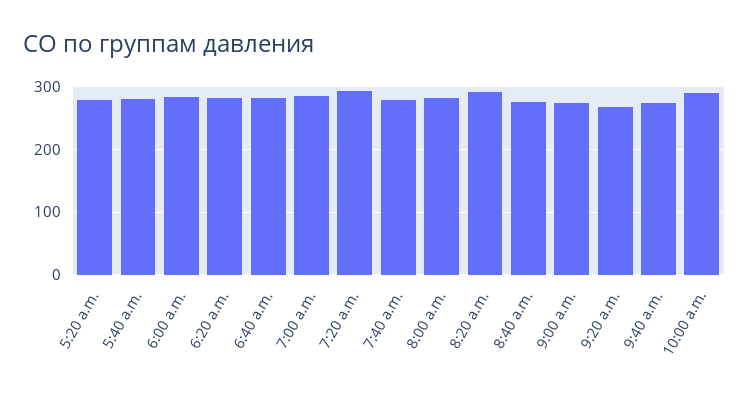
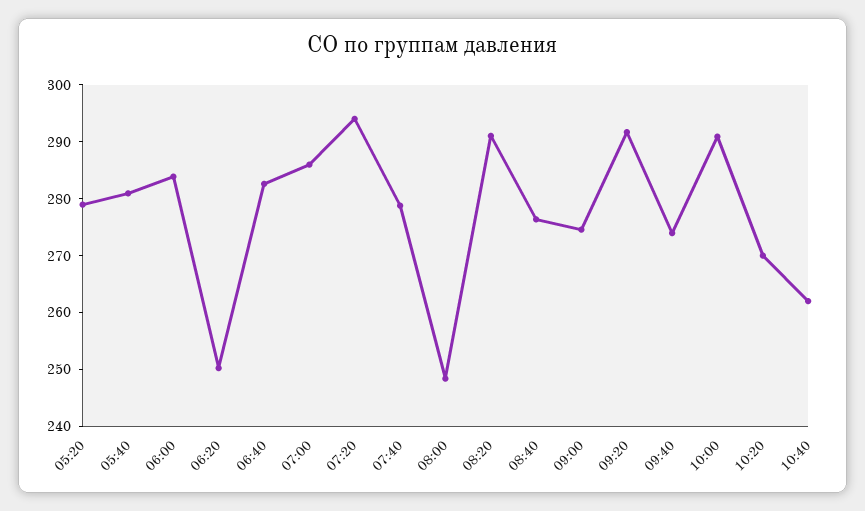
6:20 a.m.: 280 -> 250
8:00 a.m.: 280 -> 248
9:20 a.m.: 270 -> 292
10:20: none -> 270
10:40: none -> 262

